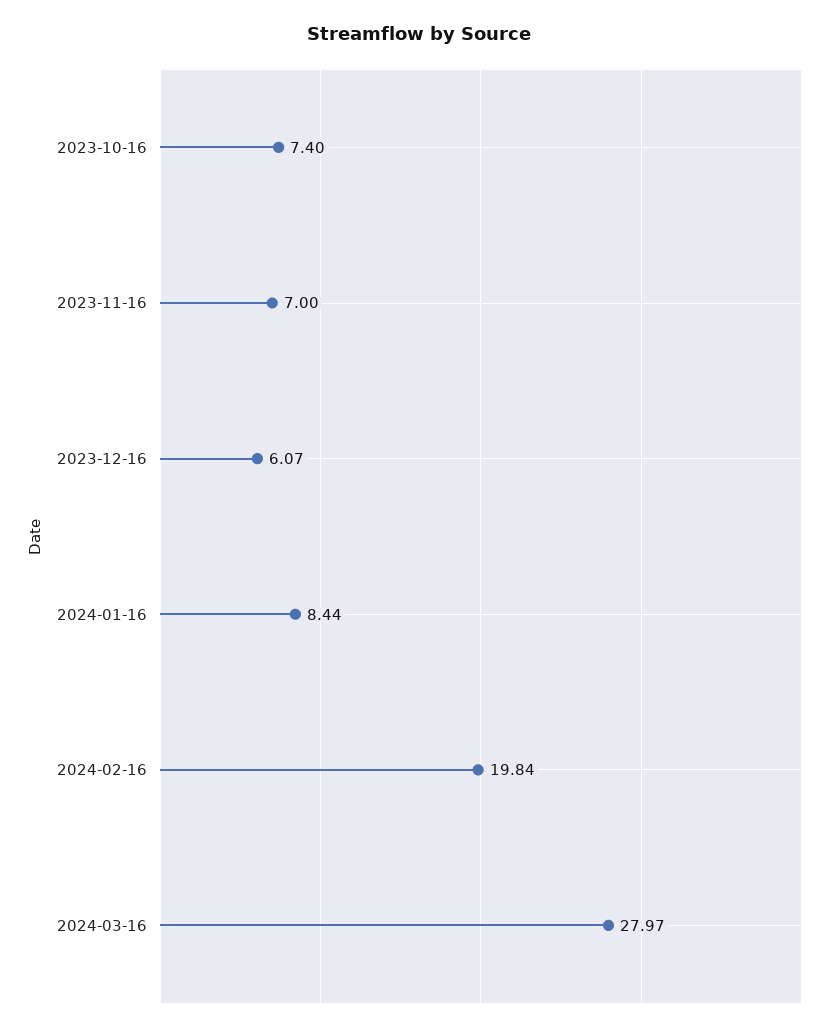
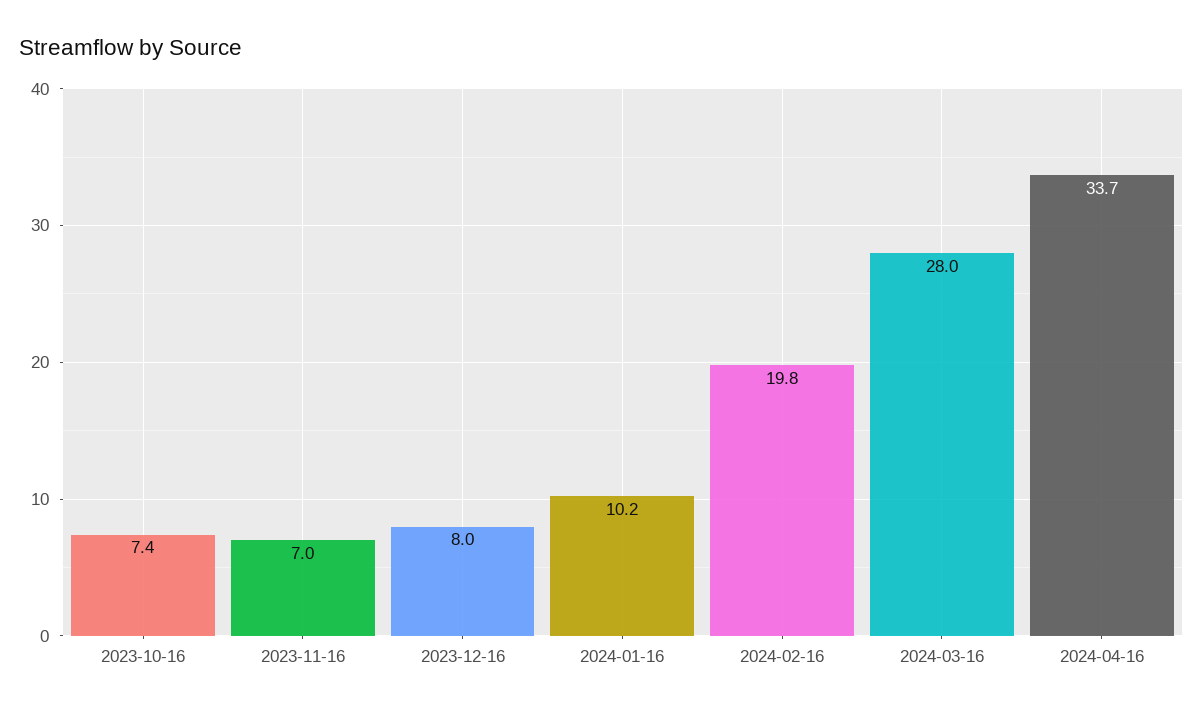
2023-12-16: 6.07 -> 8
2024-01-16: 8.44 -> 10.2
2024-04-16: none -> 33.7

